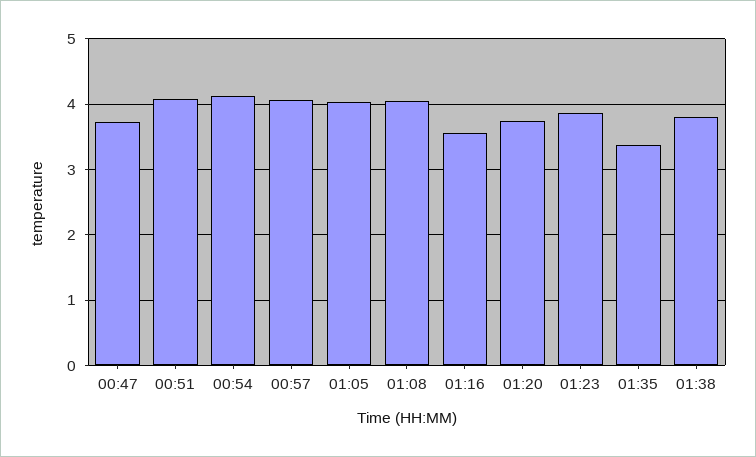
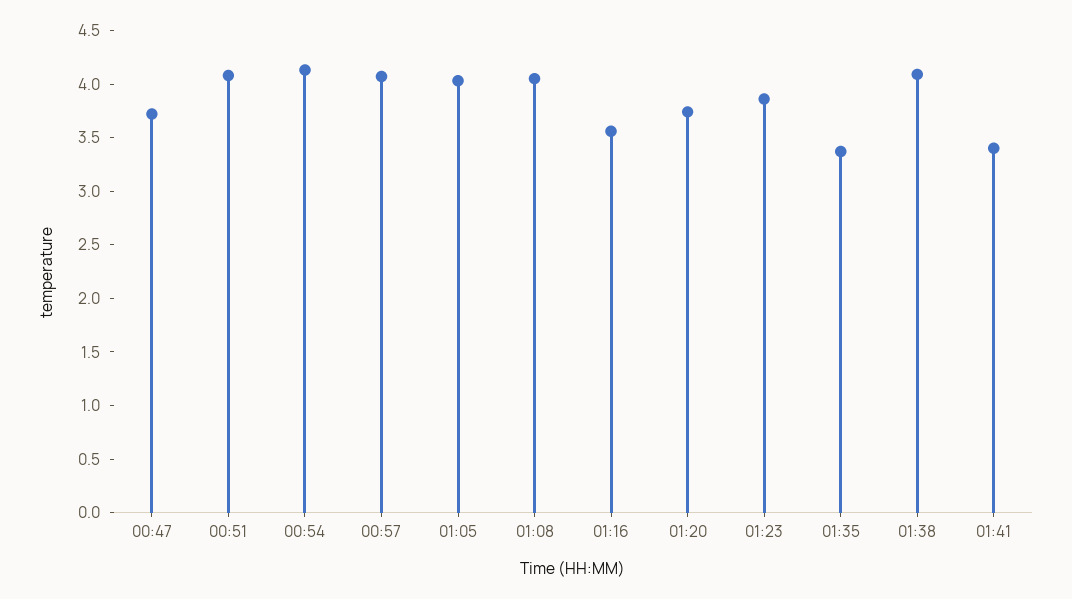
01:38: 3.8 -> 4.1
01:41: none -> 3.4

